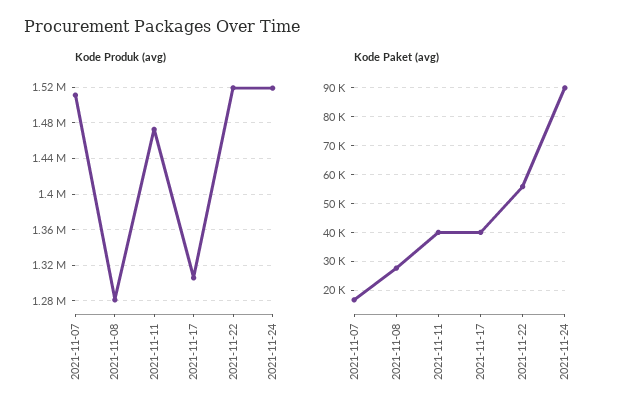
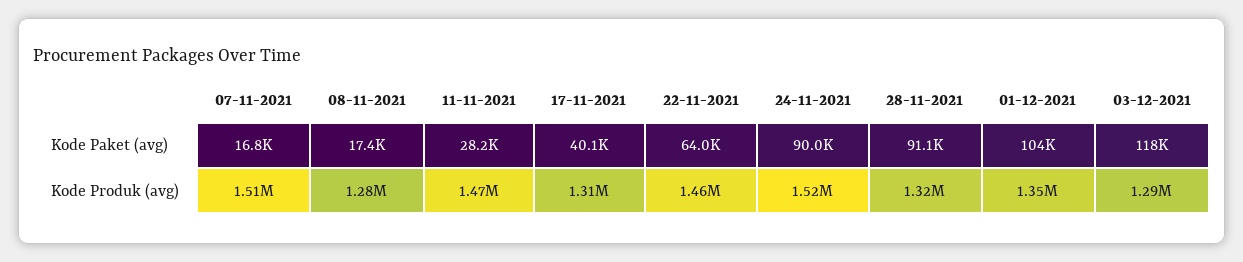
Kode Produk (avg), 2021-11-22: 1520000 -> 1460000
Kode Paket (avg), 2021-11-08: 27500 -> 17400
Kode Paket (avg), 2021-11-11: 40000 -> 28200
Kode Paket (avg), 2021-11-22: 55000 -> 64000
Kode Paket (avg), 28-11-2021: none -> 91100
Kode Paket (avg), 01-12-2021: none -> 104000
Kode Paket (avg), 03-12-2021: none -> 118000
Kode Produk (avg), 28-11-2021: none -> 1320000
Kode Produk (avg), 01-12-2021: none -> 1350000
Kode Produk (avg), 03-12-2021: none -> 1290000

